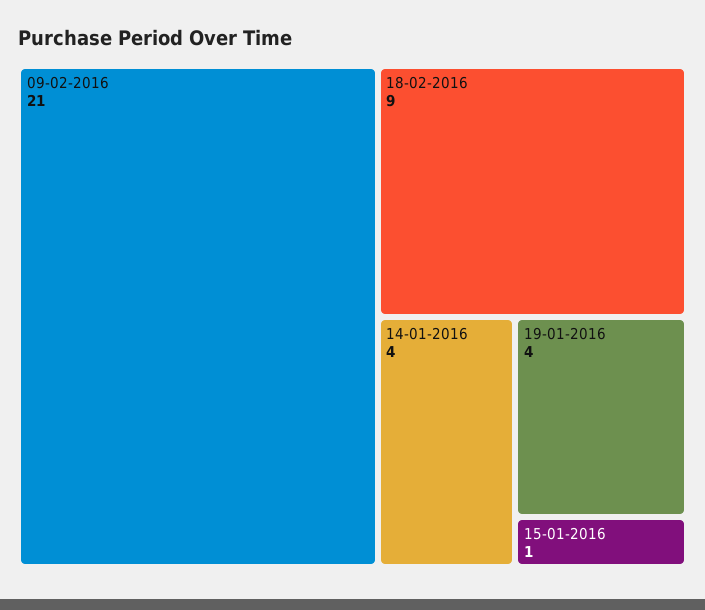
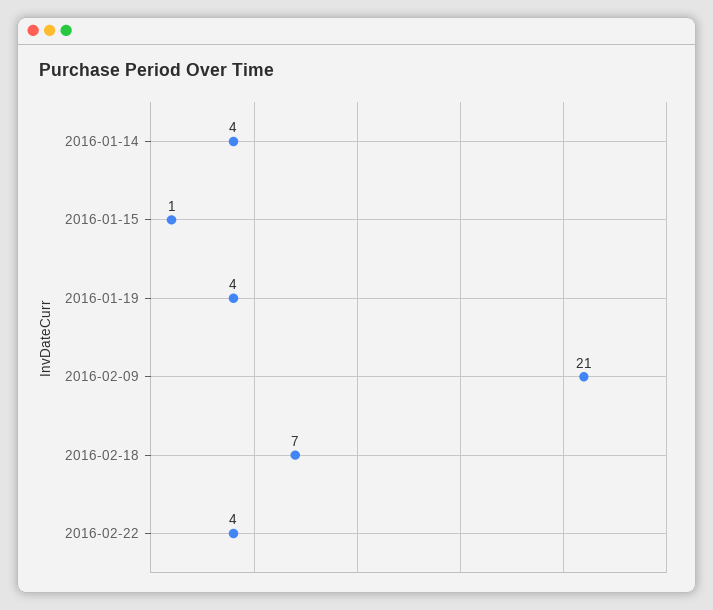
18-02-2016: 9 -> 7
2016-02-22: none -> 4

